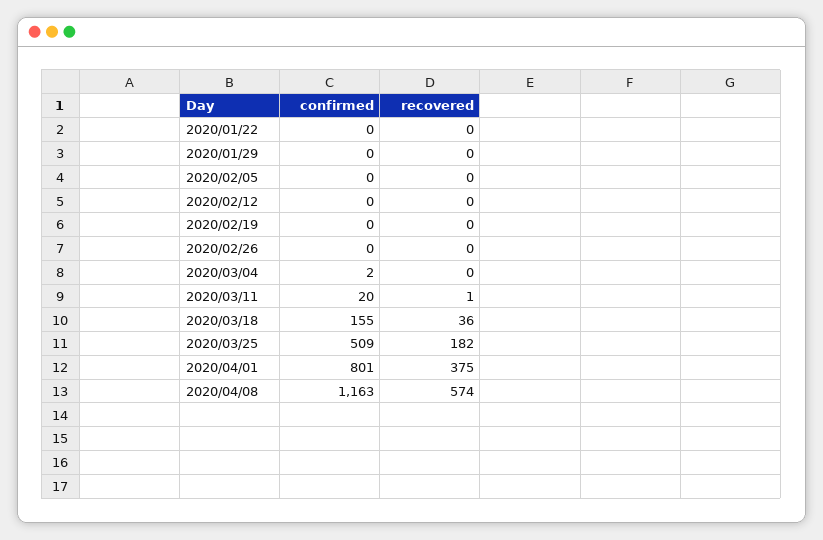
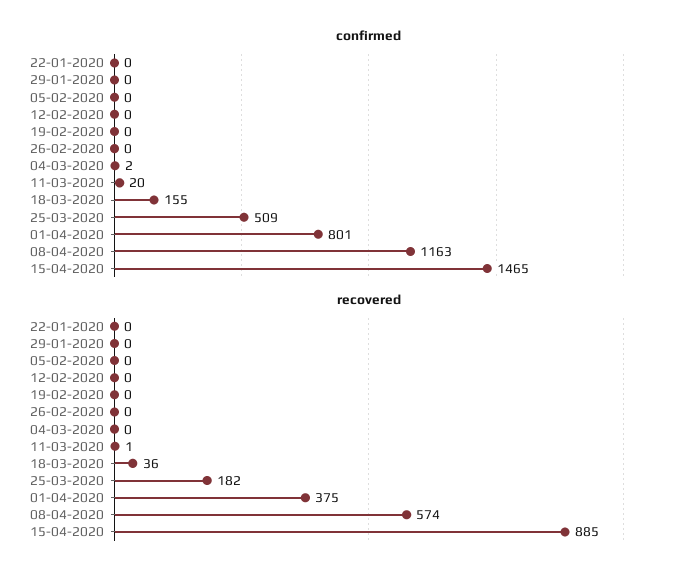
confirmed, 15-04-2020: none -> 1465
recovered, 15-04-2020: none -> 885

